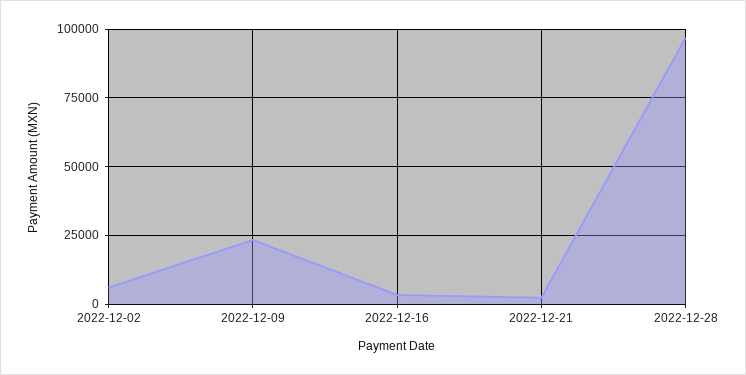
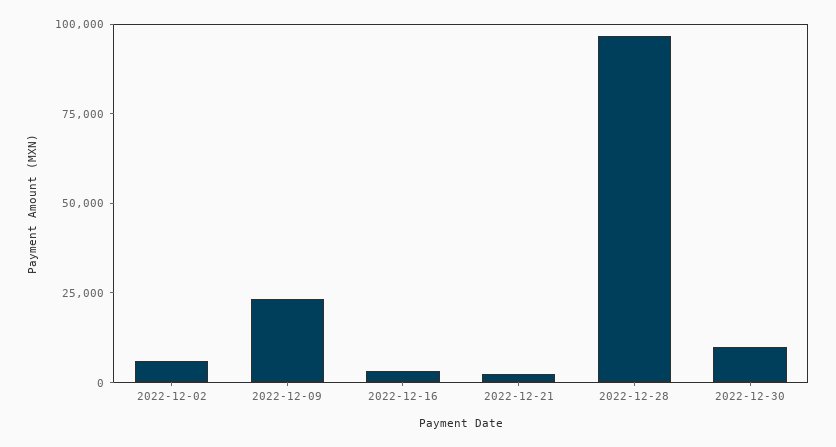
2022-12-30: none -> 10000

